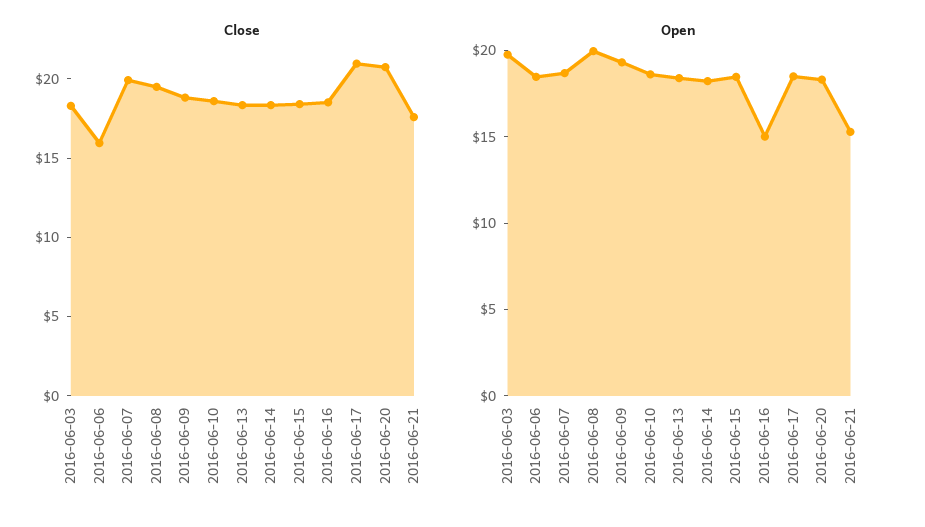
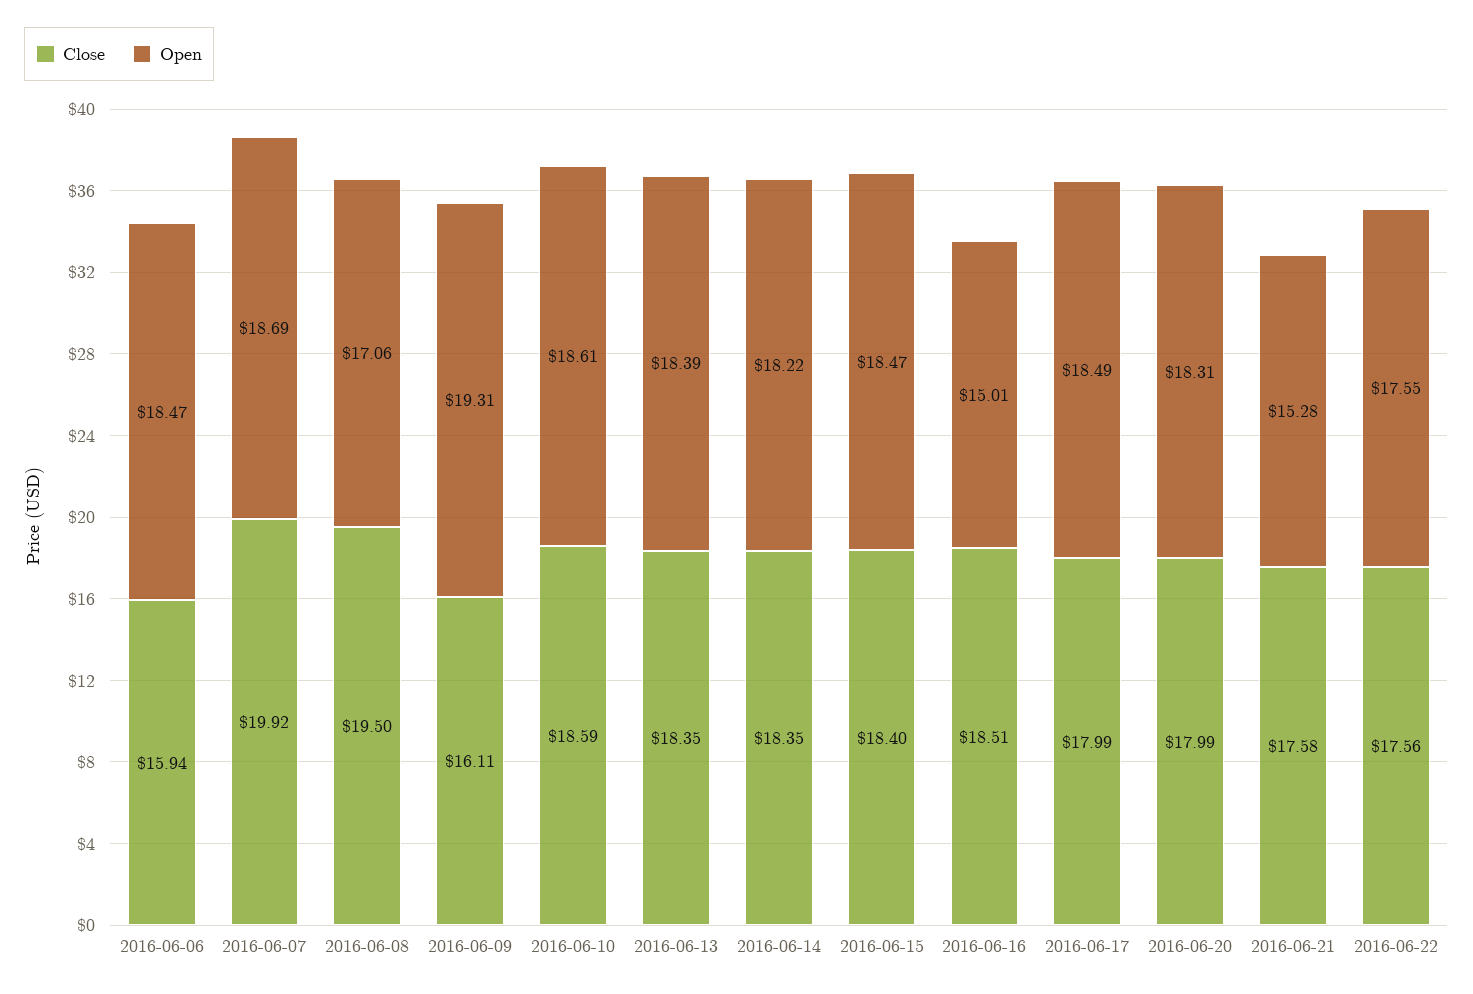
Close, 2016-06-03: 18 -> none
Close, 2016-06-09: 19 -> 16.11
Close, 2016-06-17: 21 -> 17.99
Close, 2016-06-20: 21 -> 17.99
Open, 2016-06-03: 20 -> none
Open, 2016-06-08: 20 -> 17.06
Close, 2016-06-22: none -> 17.56
Open, 2016-06-22: none -> 17.55

